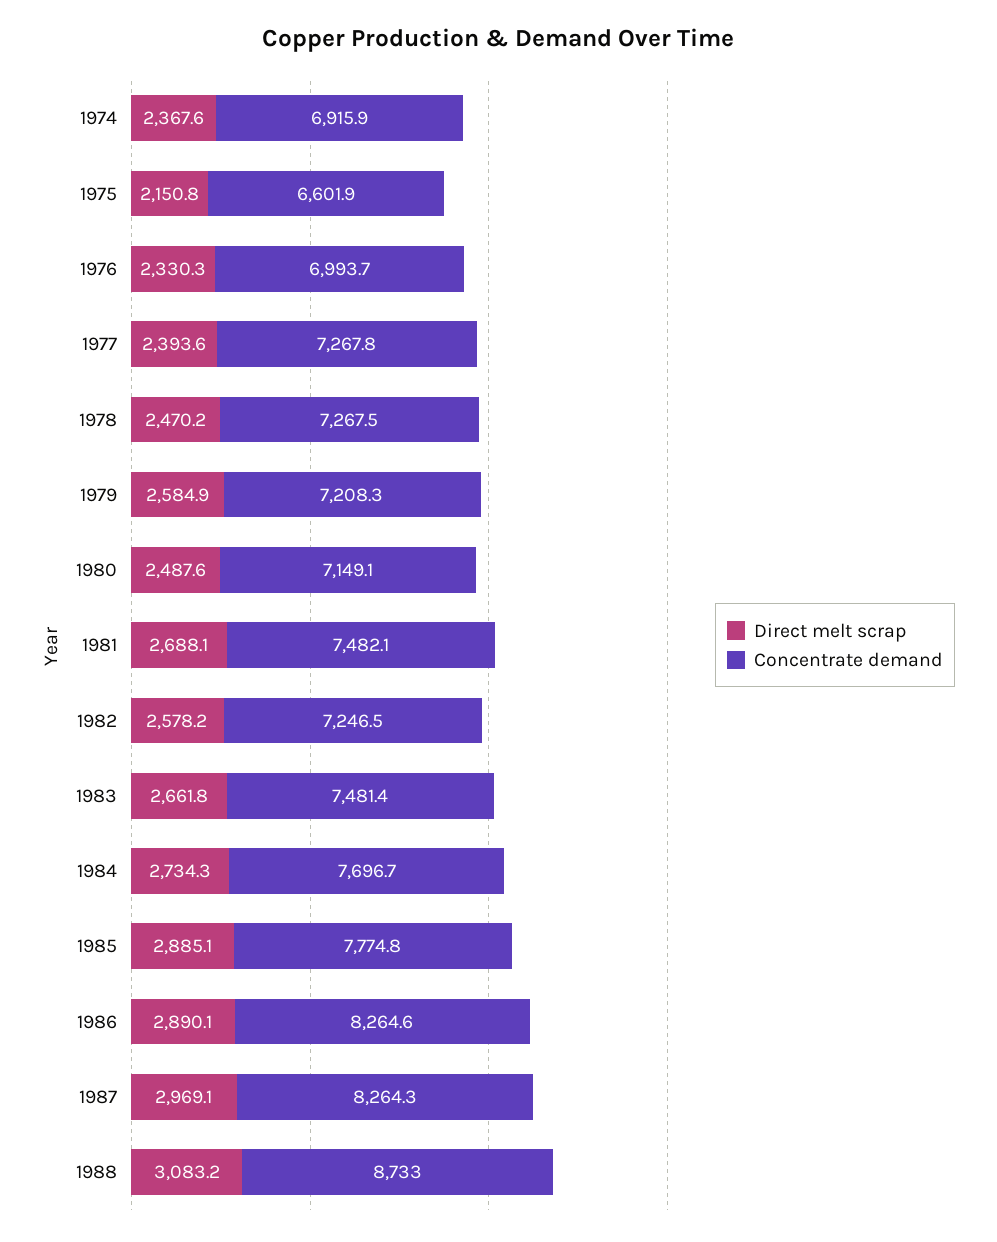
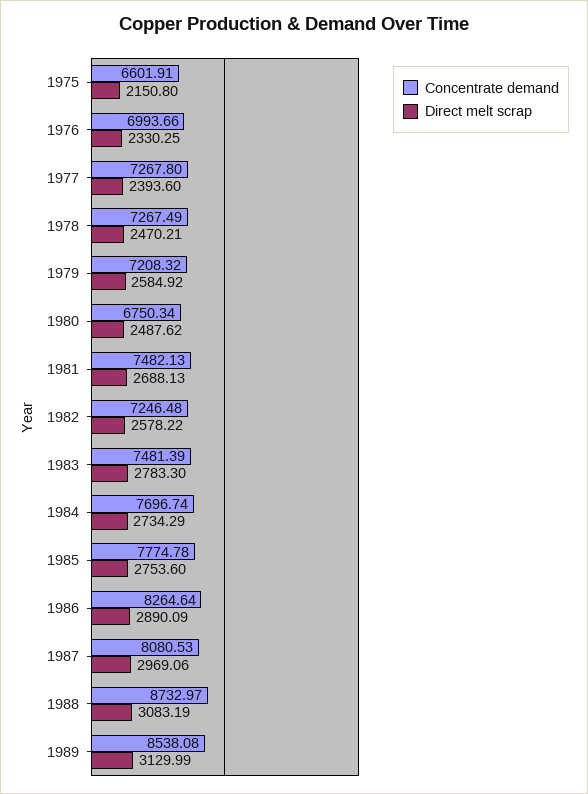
Direct melt scrap, 1974: 2367.6 -> none
Concentrate demand, 1974: 6915.9 -> none
Concentrate demand, 1980: 7149.1 -> 6750.34
Direct melt scrap, 1983: 2661.8 -> 2783.3
Direct melt scrap, 1985: 2885.1 -> 2753.6
Concentrate demand, 1987: 8264.3 -> 8080.53
Concentrate demand, 1989: none -> 8538.08
Direct melt scrap, 1989: none -> 3129.99

